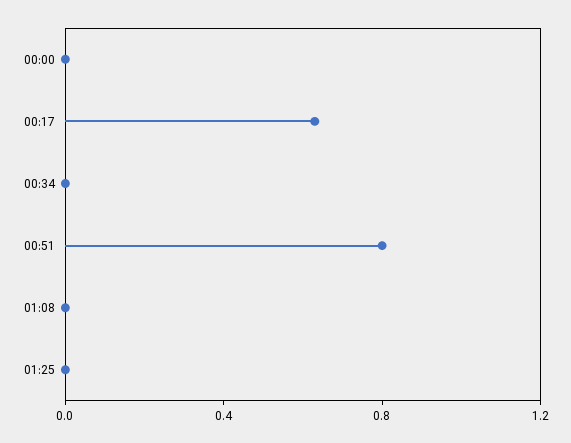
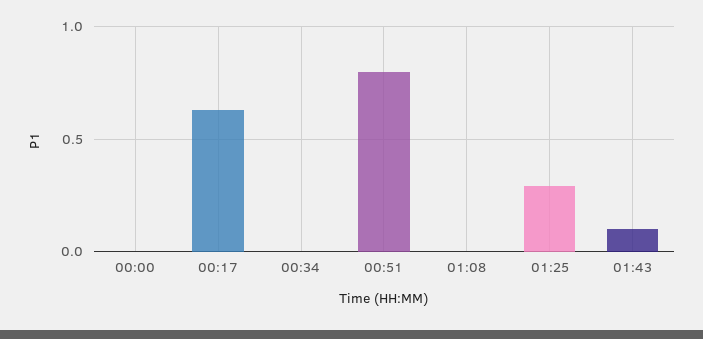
01:25: 0 -> 0.3
01:43: none -> 0.1

